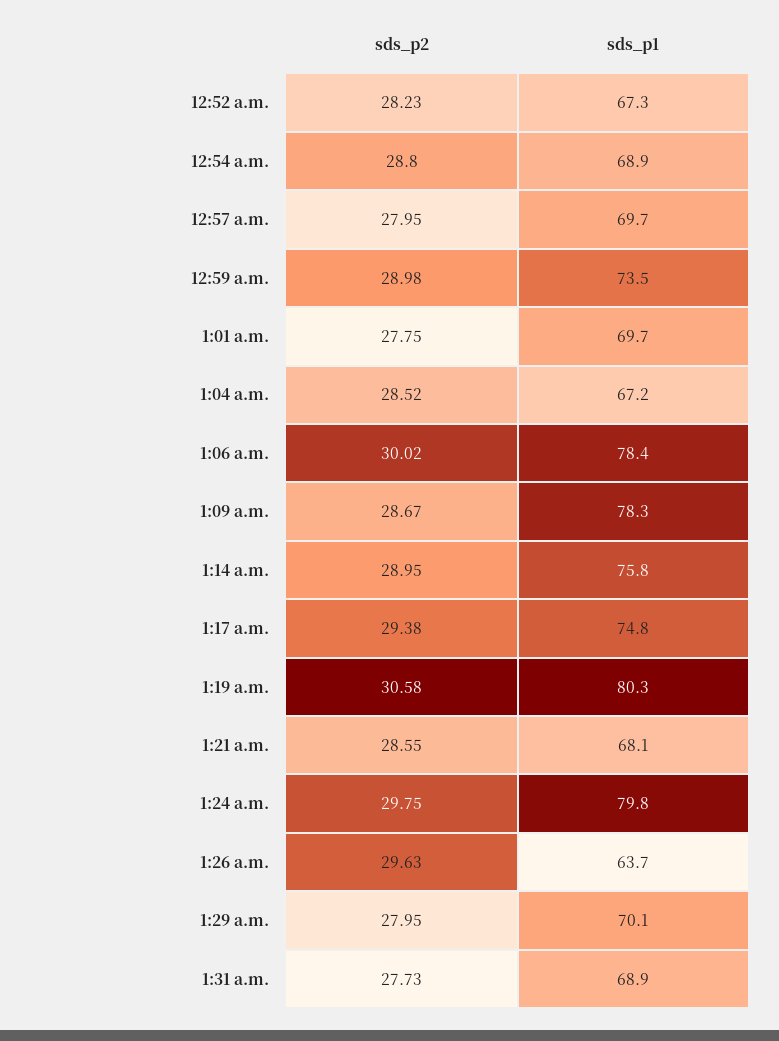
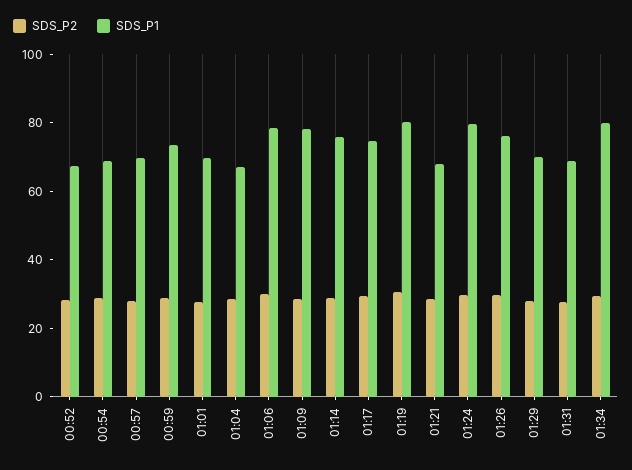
sds_p1, 1:26 a.m.: 63.7 -> 75
sds_p2, 01:34: none -> 30
sds_p1, 01:34: none -> 80

